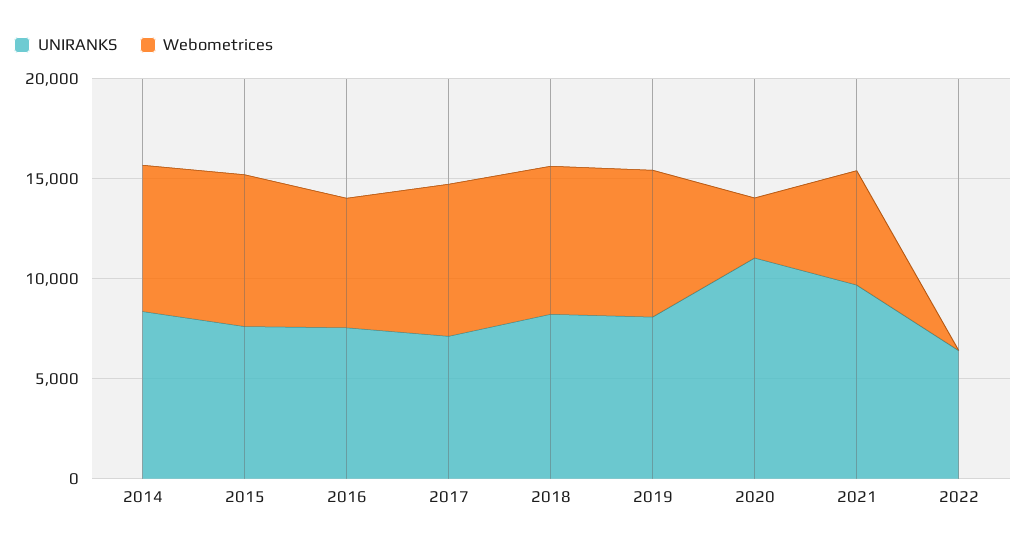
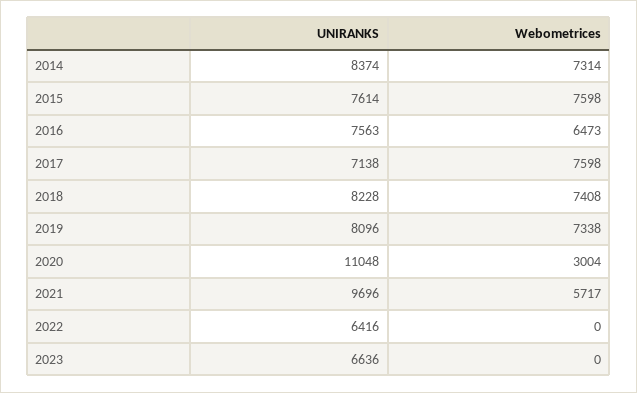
UNIRANKS, 2023: none -> 6636
Webometrices, 2023: none -> 0

